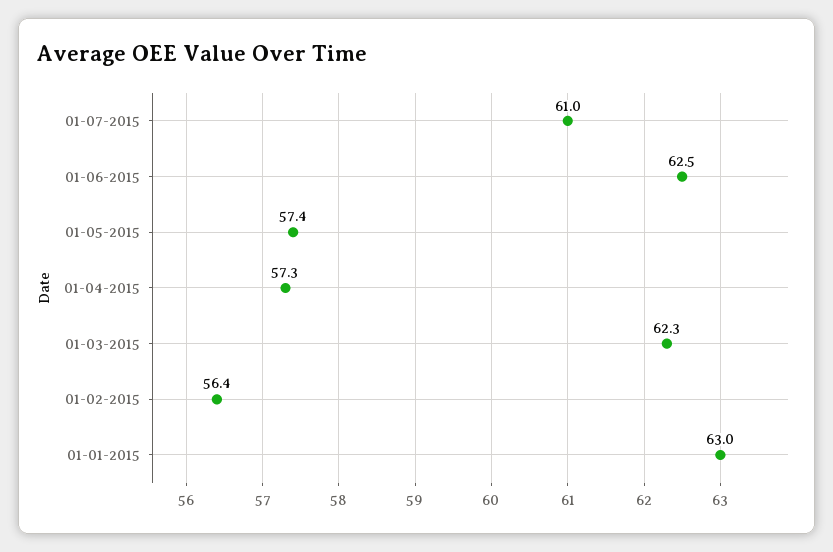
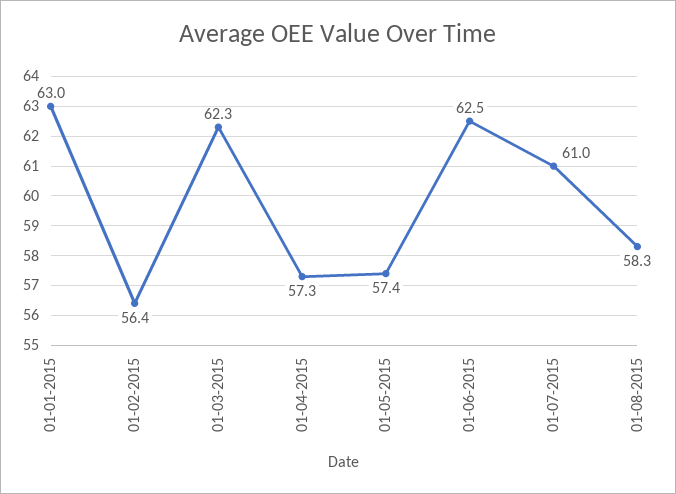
01-08-2015: none -> 58.3

